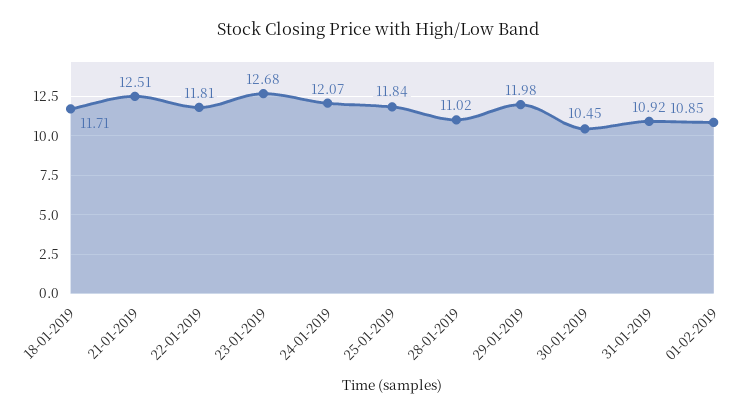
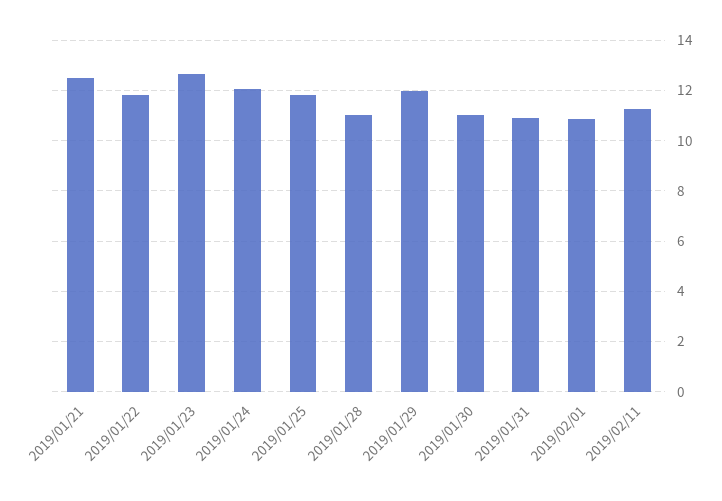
18-01-2019: 11.71 -> none
30-01-2019: 10.45 -> 11
2019/02/11: none -> 11.25

